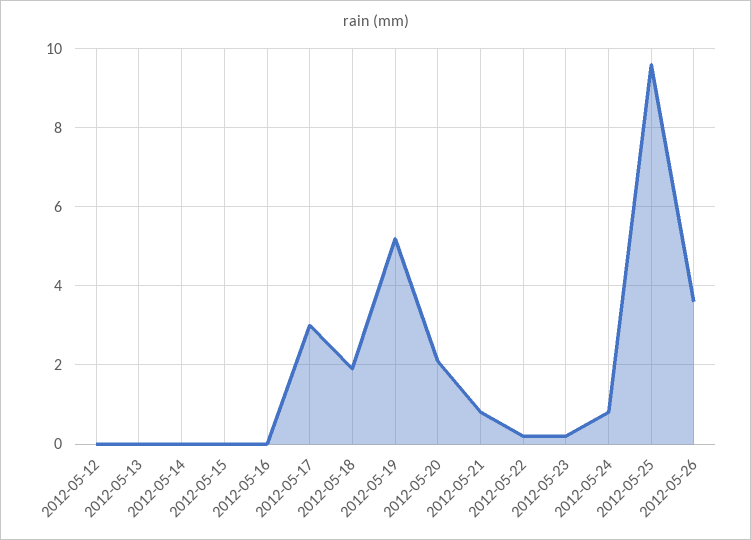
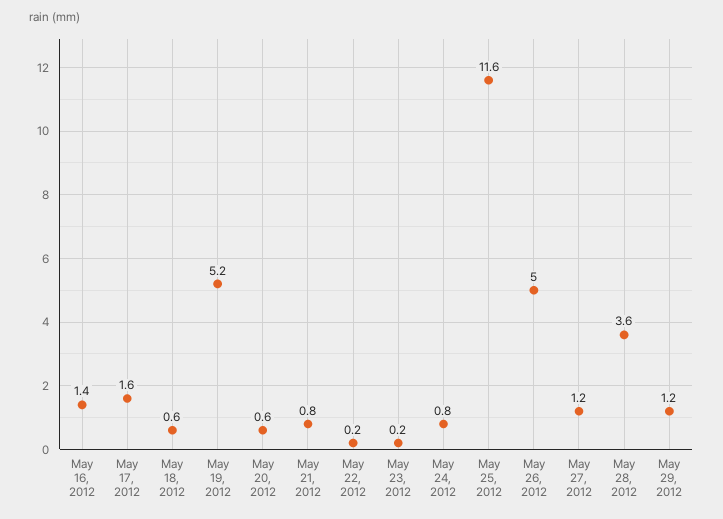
2012-05-12: 0 -> none
2012-05-13: 0 -> none
2012-05-14: 0 -> none
2012-05-15: 0 -> none
2012-05-16: 0 -> 1.4
2012-05-17: 3 -> 1.6
2012-05-18: 2 -> 0.6
2012-05-20: 2 -> 0.6
2012-05-25: 9.5 -> 11.6
2012-05-26: 3.5 -> 5
May 27, 2012: none -> 1.2
May 28, 2012: none -> 3.6
May 29, 2012: none -> 1.2

